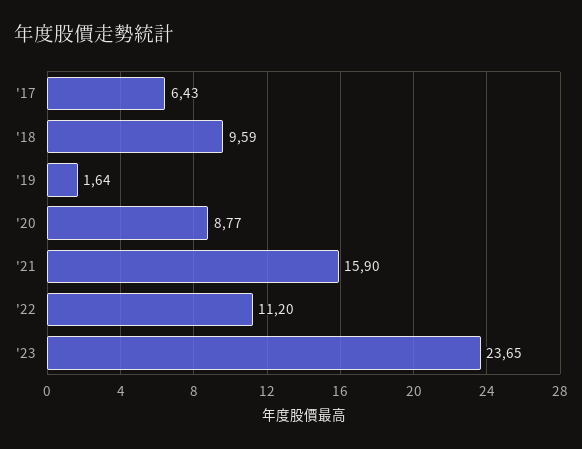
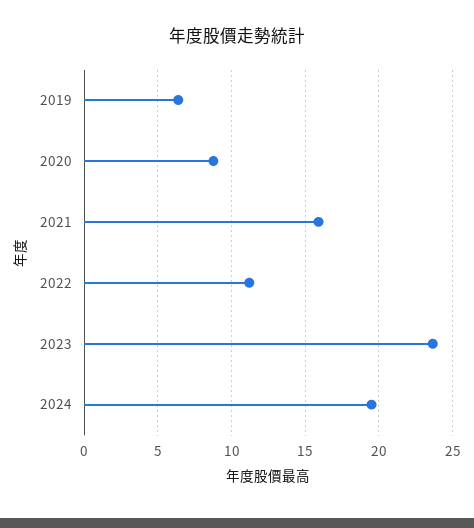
'17: 6.43 -> none
'18: 9.59 -> none
'19: 1.64 -> 6.5
2024: none -> 19.5

